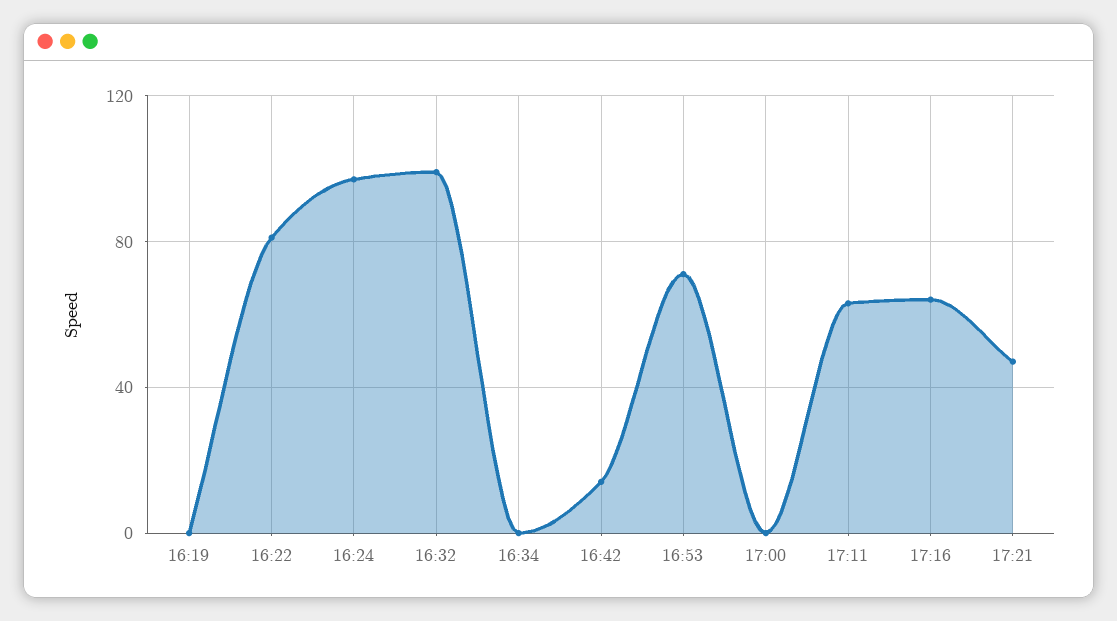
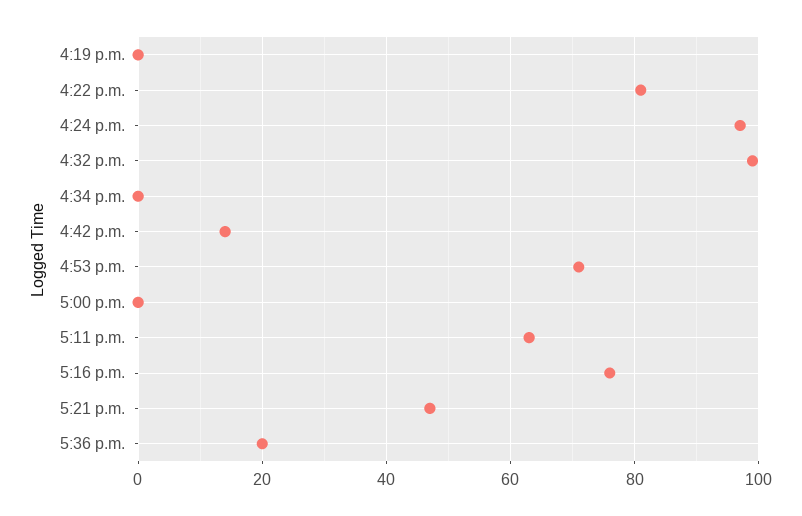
17:16: 65 -> 75
5:36 p.m.: none -> 20

